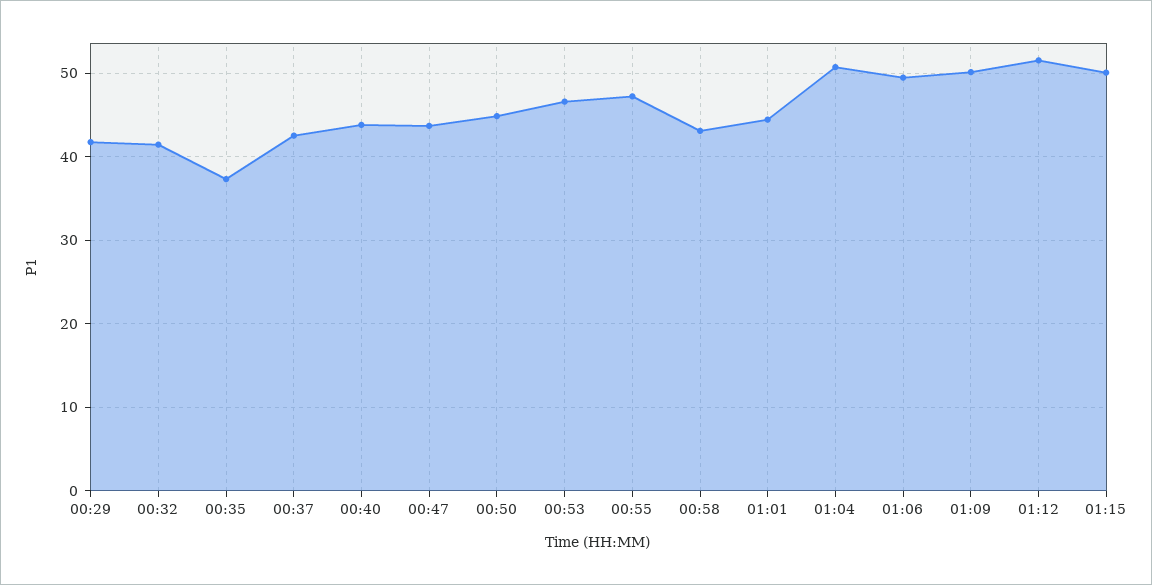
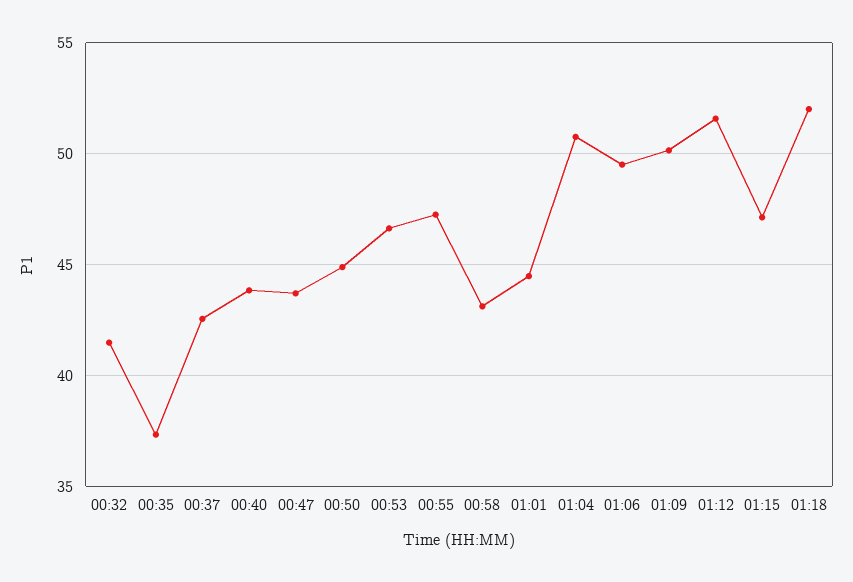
00:29: 42 -> none
01:15: 50 -> 47
01:18: none -> 52

